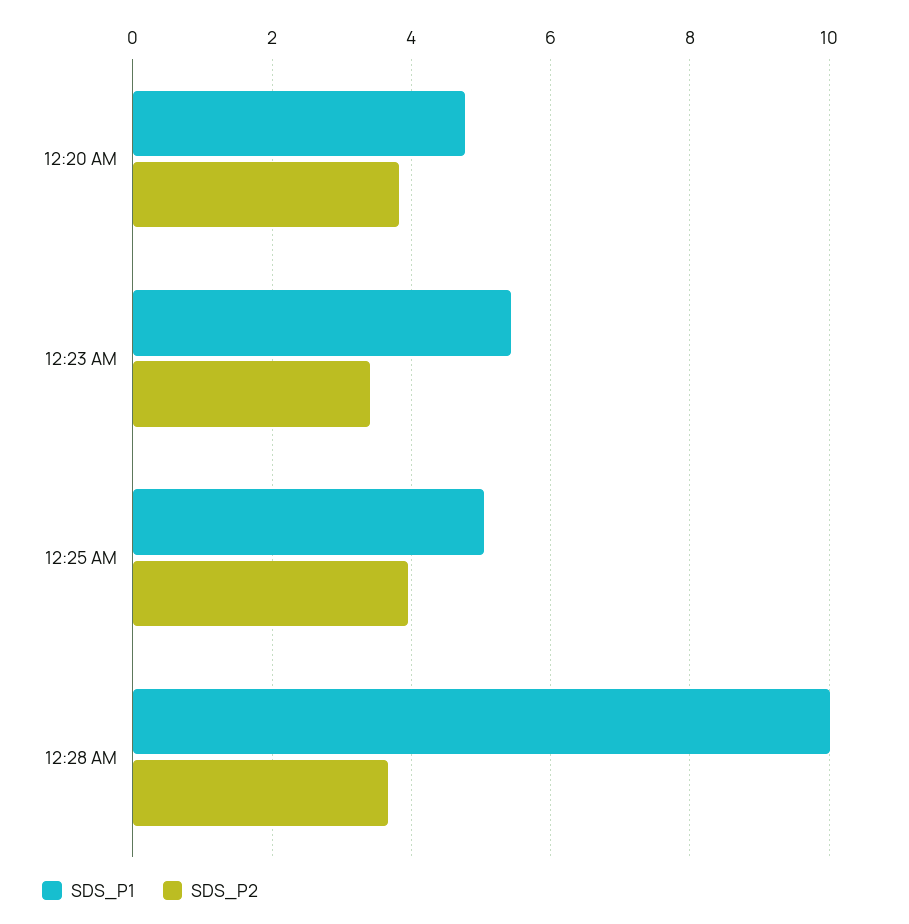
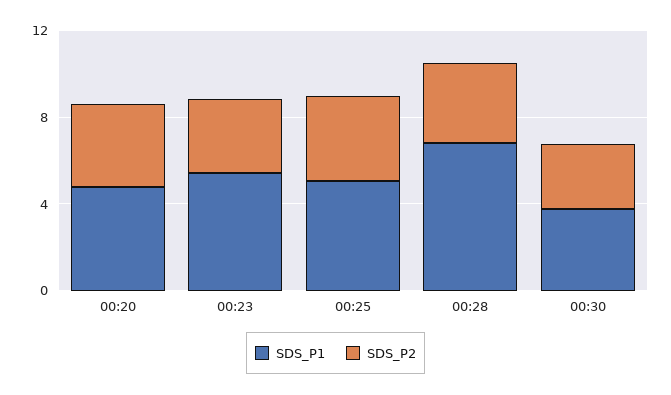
SDS_P1, 12:28 AM: 10 -> 7
SDS_P1, 00:30: none -> 4
SDS_P2, 00:30: none -> 3

